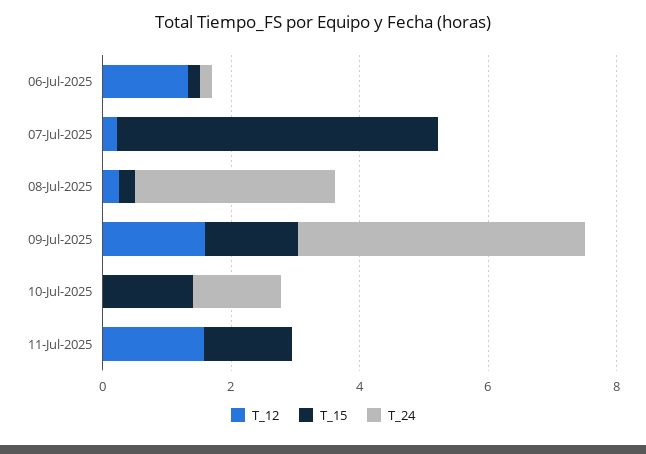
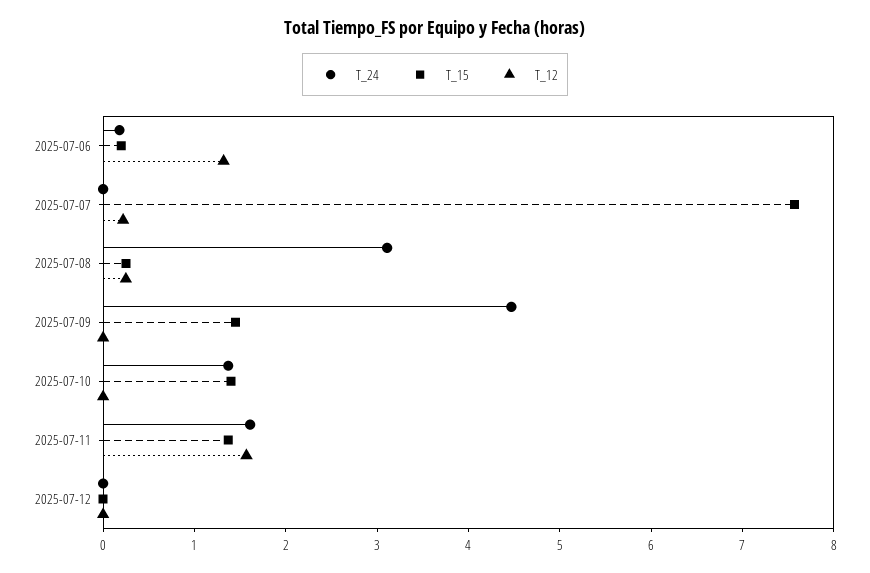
T_15, 07-Jul-2025: 5 -> 7.6
T_12, 09-Jul-2025: 1.5 -> 0
T_24, 11-Jul-2025: 0 -> 1.6
T_24, 2025-07-12: none -> 0
T_15, 2025-07-12: none -> 0
T_12, 2025-07-12: none -> 0

